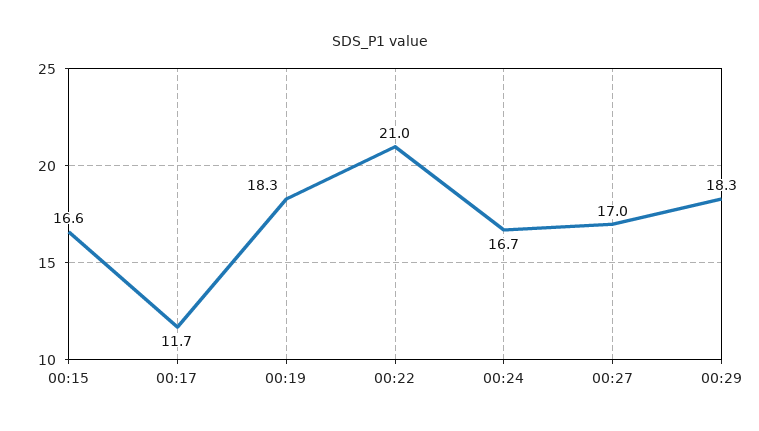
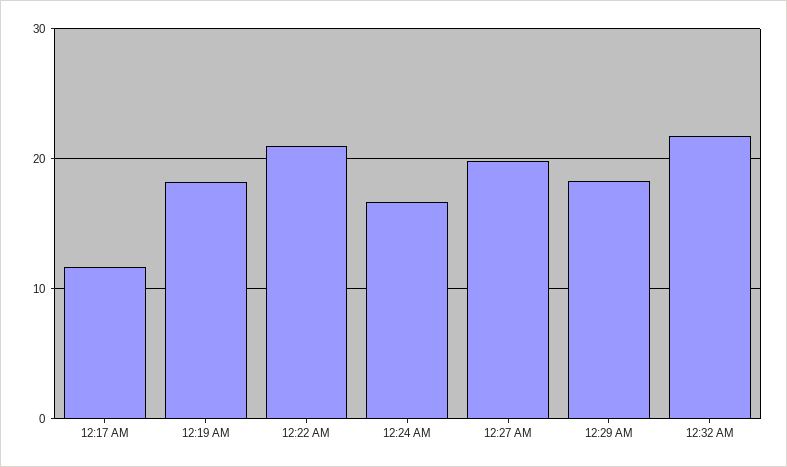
00:15: 16.6 -> none
00:27: 17 -> 20
12:32 AM: none -> 22

